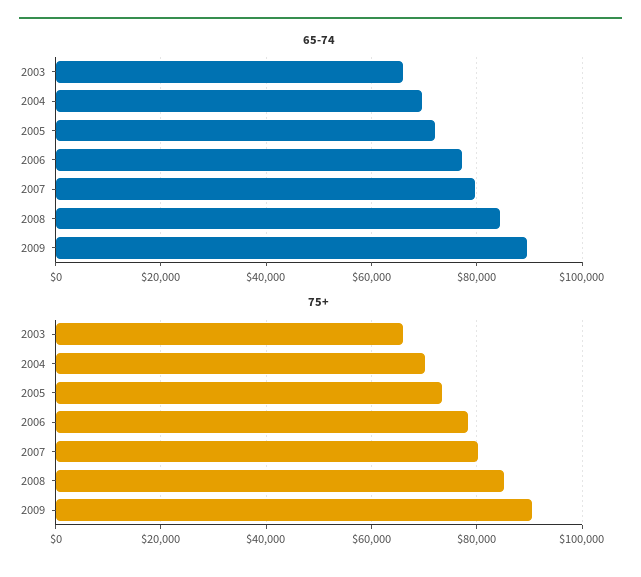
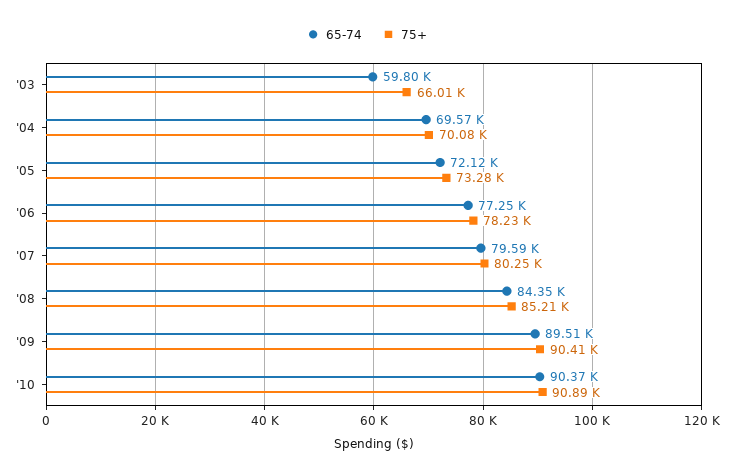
65-74, 2003: 66000 -> 59800
65-74, '10: none -> 90370
75+, '10: none -> 90890

